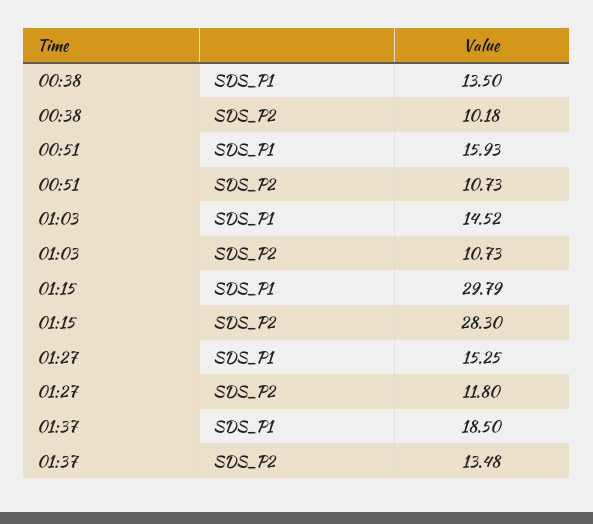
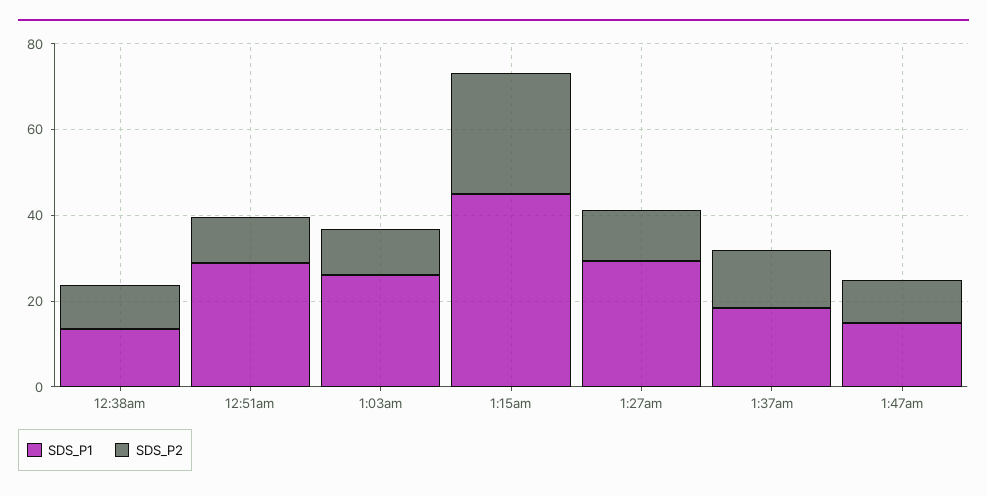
SDS_P1, 00:51: 15.93 -> 30
SDS_P1, 01:03: 14.52 -> 25
SDS_P1, 01:15: 29.79 -> 45
SDS_P1, 01:27: 15.25 -> 30
SDS_P1, 1:47am: none -> 15
SDS_P2, 1:47am: none -> 10

